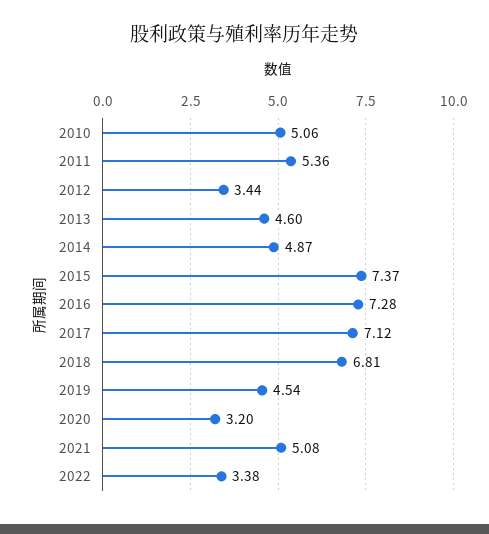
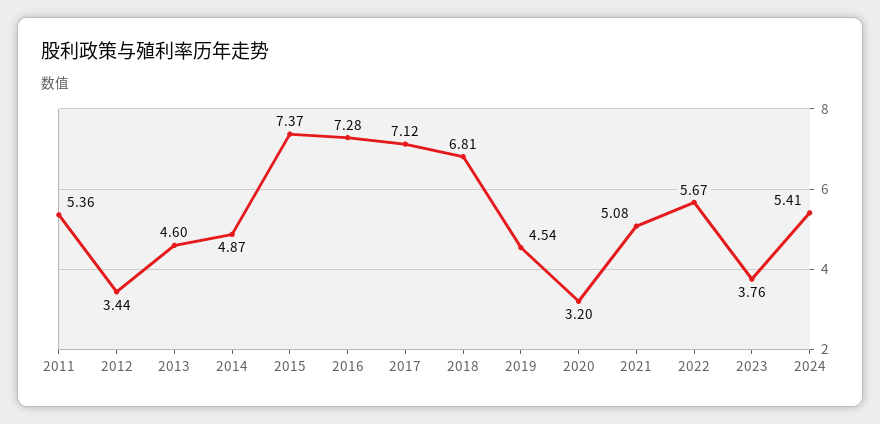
2010: 5.06 -> none
2022: 3.38 -> 5.67
2023: none -> 3.76
2024: none -> 5.41

